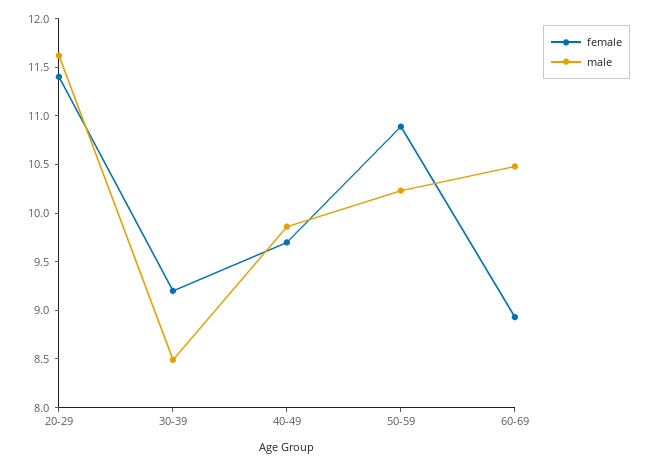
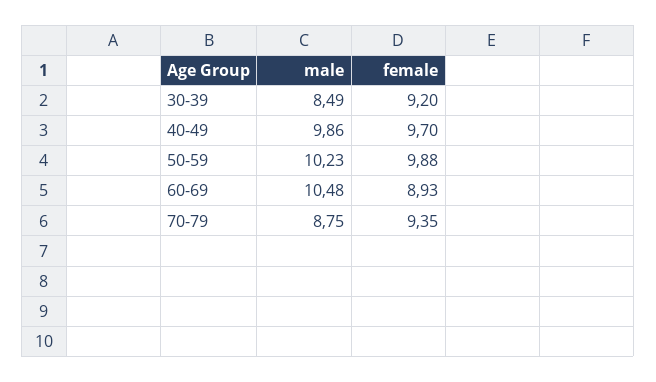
female, 20-29: 11.4 -> none
male, 20-29: 11.6 -> none
female, 50-59: 10.9 -> 9.88
male, 70-79: none -> 8.75
female, 70-79: none -> 9.35

